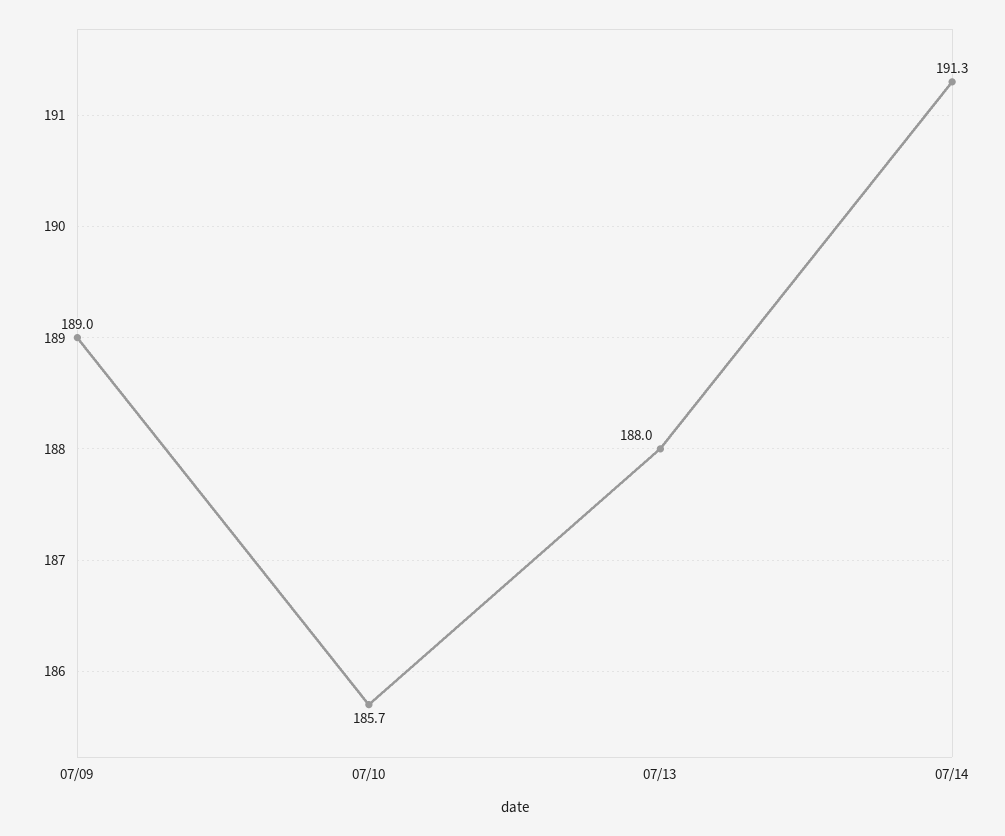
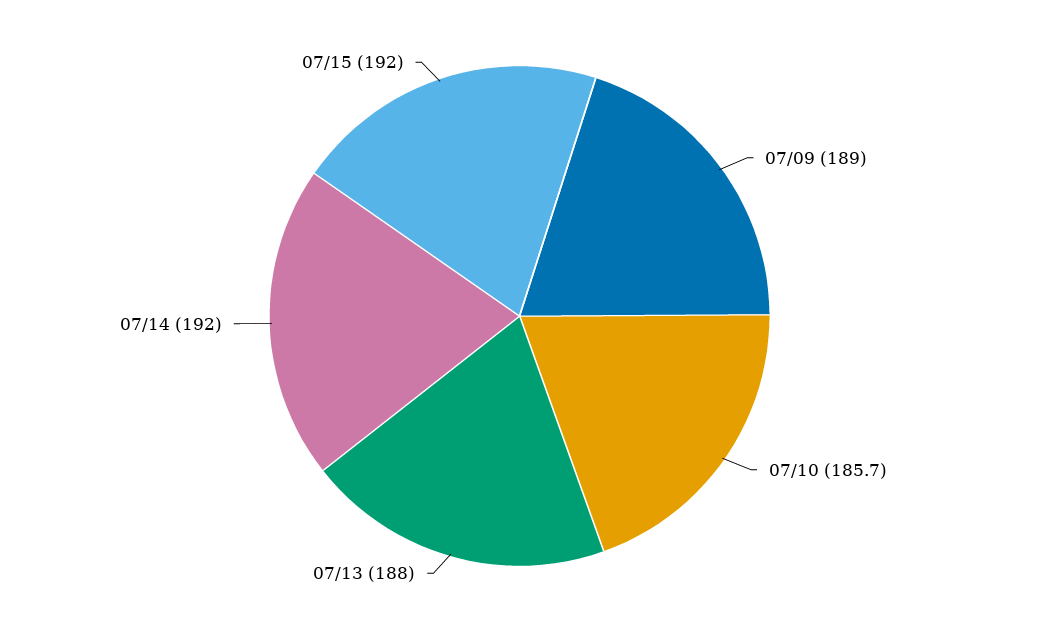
07/14: 191.3 -> 192
07/15: none -> 192

